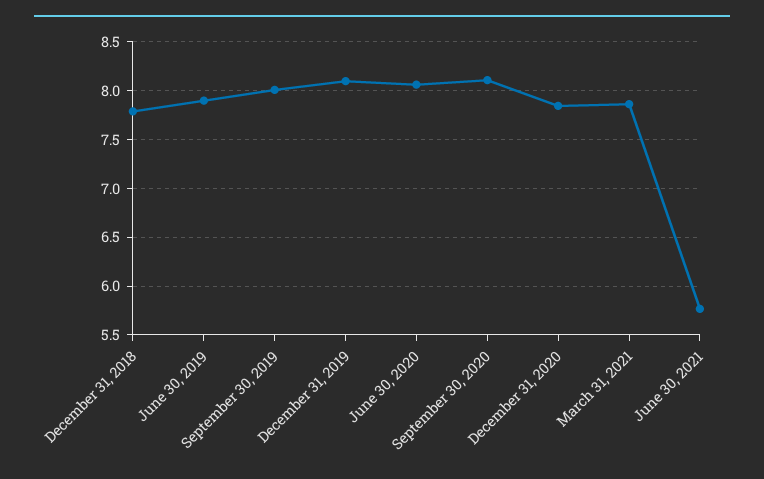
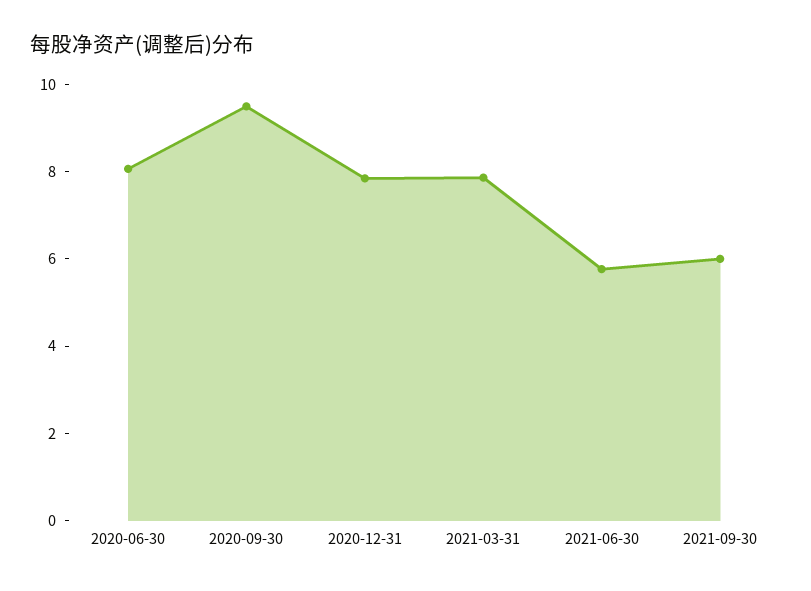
December 31, 2018: 7.8 -> none
June 30, 2019: 7.9 -> none
September 30, 2019: 8 -> none
December 31, 2019: 8.1 -> none
September 30, 2020: 8.1 -> 9.5
2021-09-30: none -> 6

